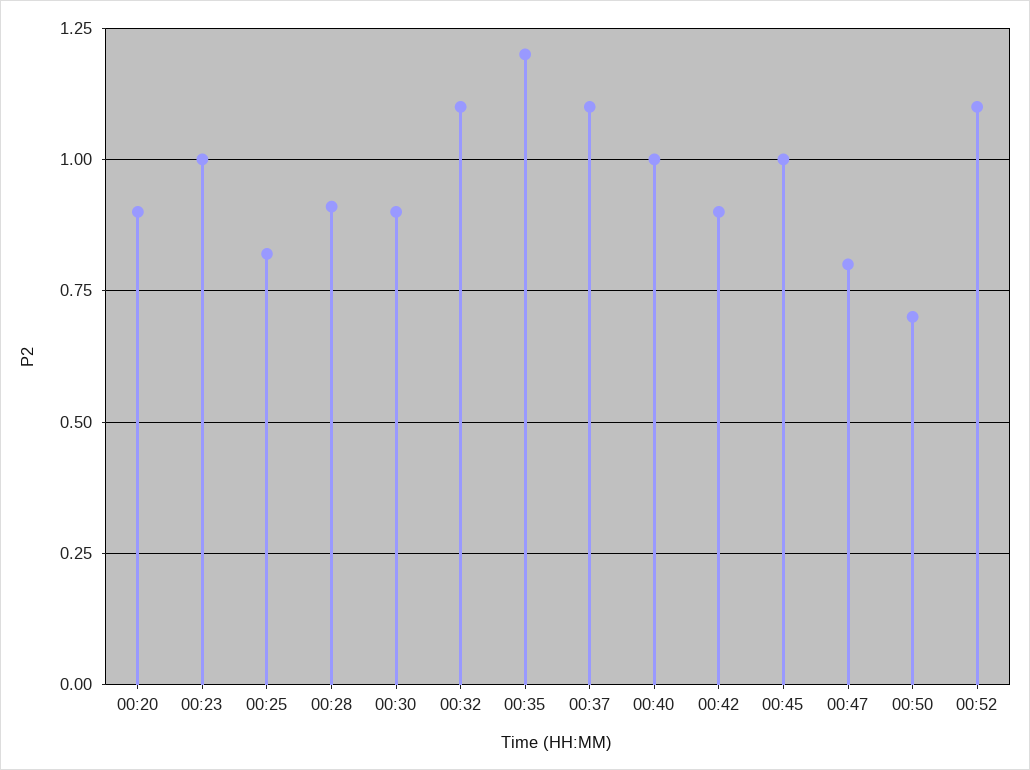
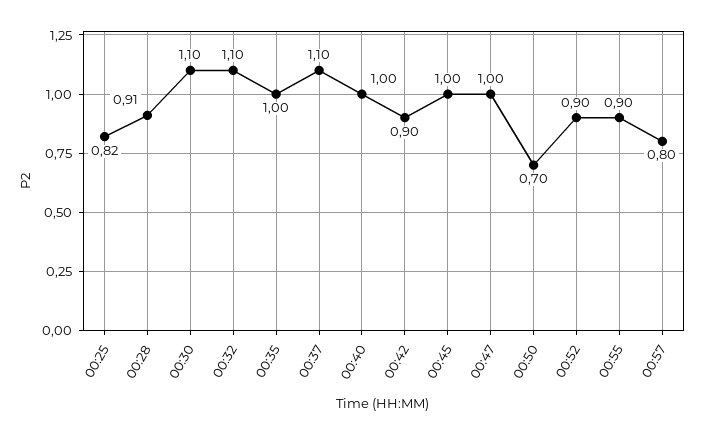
00:20: 0.9 -> none
00:23: 1 -> none
00:30: 0.9 -> 1.1
00:35: 1.2 -> 1
00:47: 0.8 -> 1
00:52: 1.1 -> 0.9
00:55: none -> 0.9
00:57: none -> 0.8

